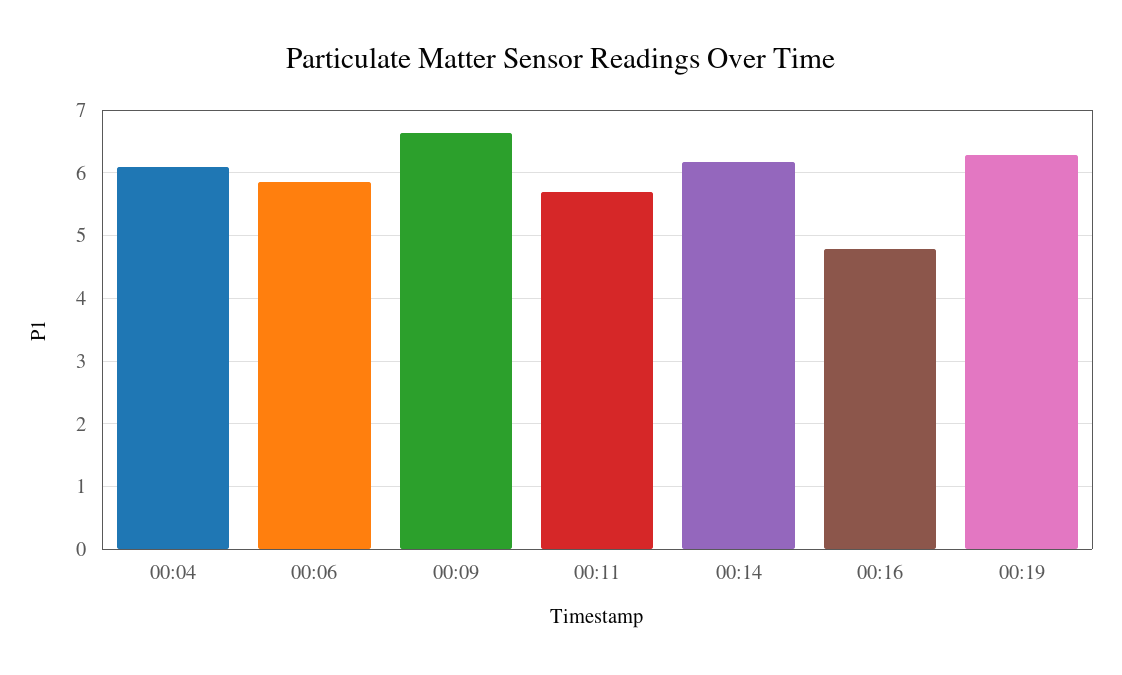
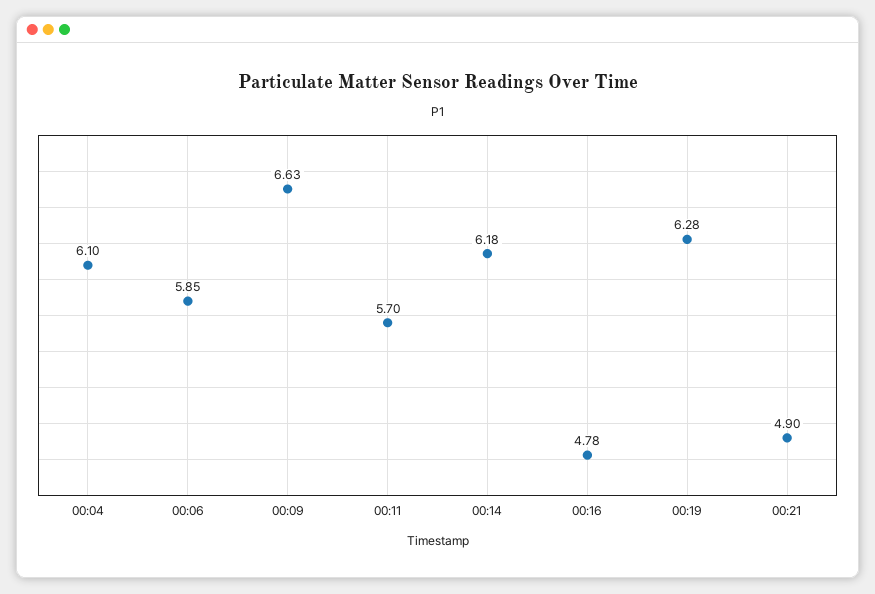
00:21: none -> 4.9

